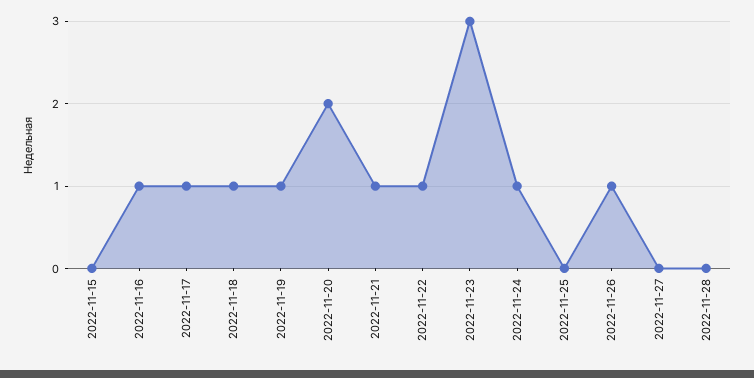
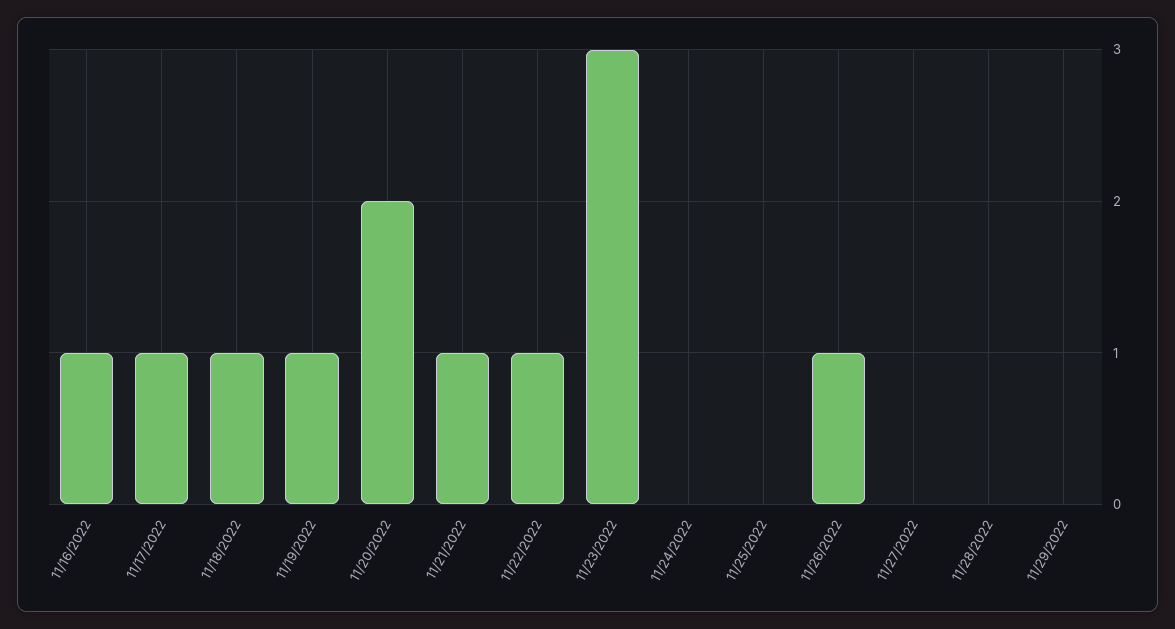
2022-11-15: 0 -> none
2022-11-24: 1 -> 0
11/29/2022: none -> 0

